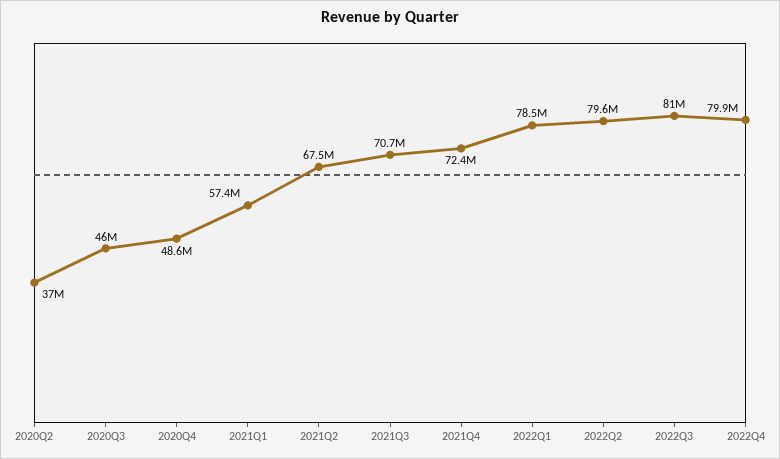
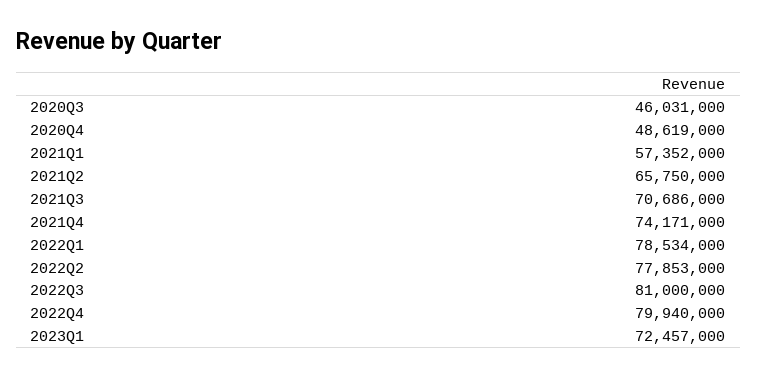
2020Q2: 37000000 -> none
2021Q2: 67500000 -> 65750000
2021Q4: 72400000 -> 74171000
2022Q2: 79600000 -> 77853000
2023Q1: none -> 72457000

